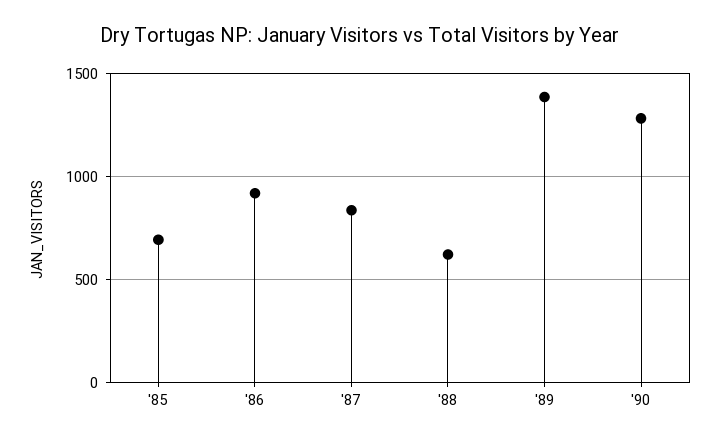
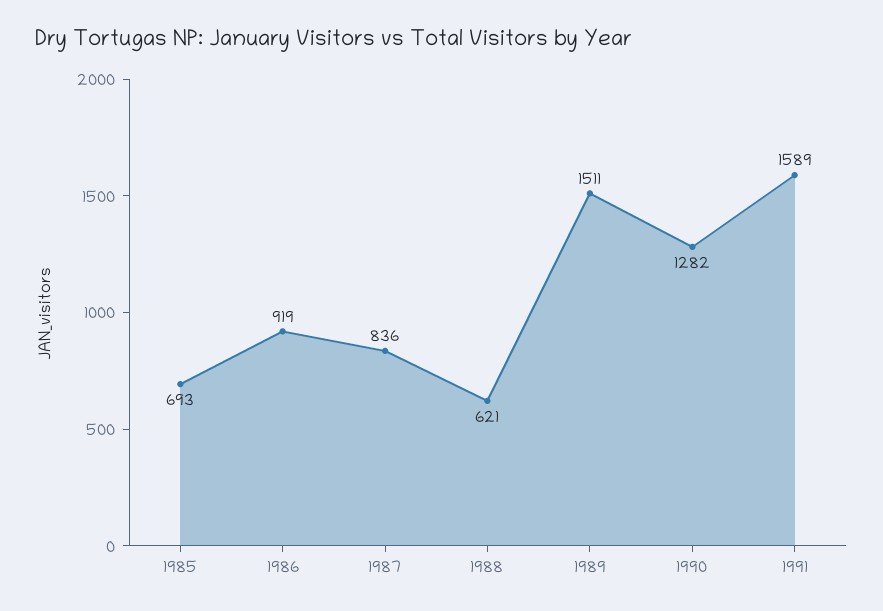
'89: 1400 -> 1511
1991: none -> 1589

